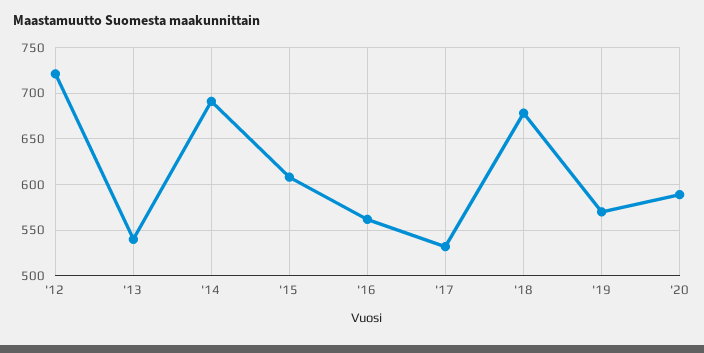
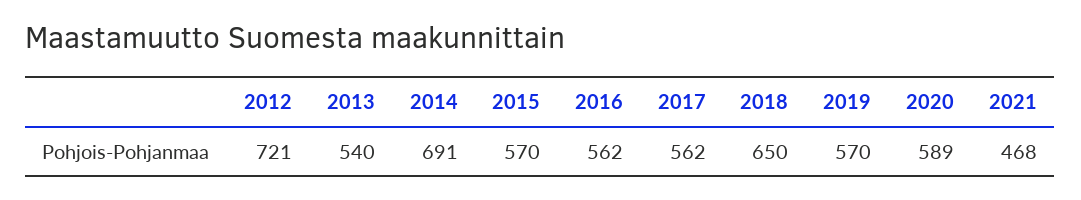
'15: 610 -> 570
'17: 530 -> 562
'18: 680 -> 650
2021: none -> 468

